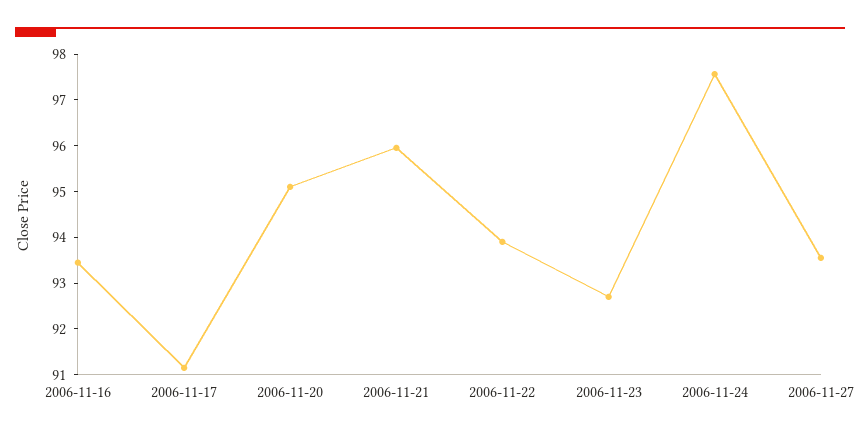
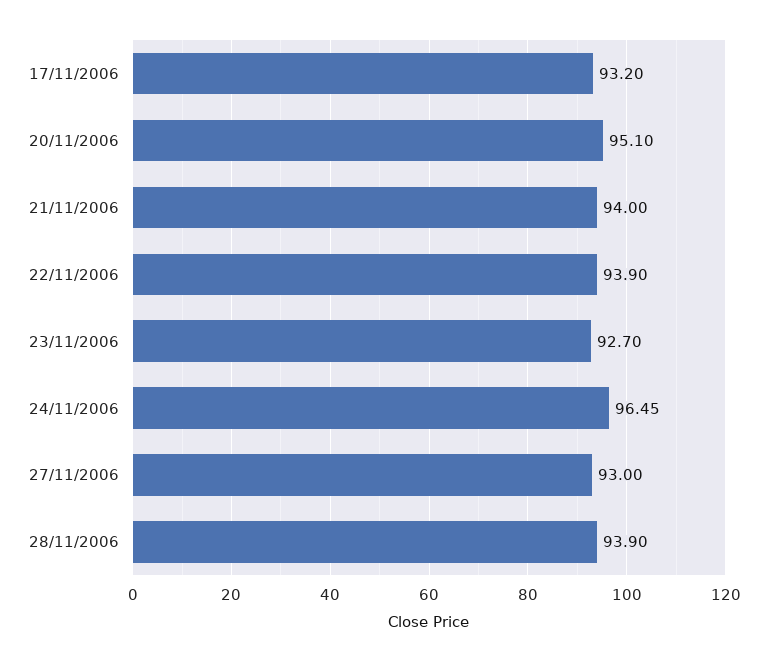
2006-11-16: 93.4 -> none
2006-11-17: 91.2 -> 93.2
2006-11-21: 96 -> 94
2006-11-24: 97.6 -> 96.45
2006-11-27: 93.6 -> 93
28/11/2006: none -> 93.9

